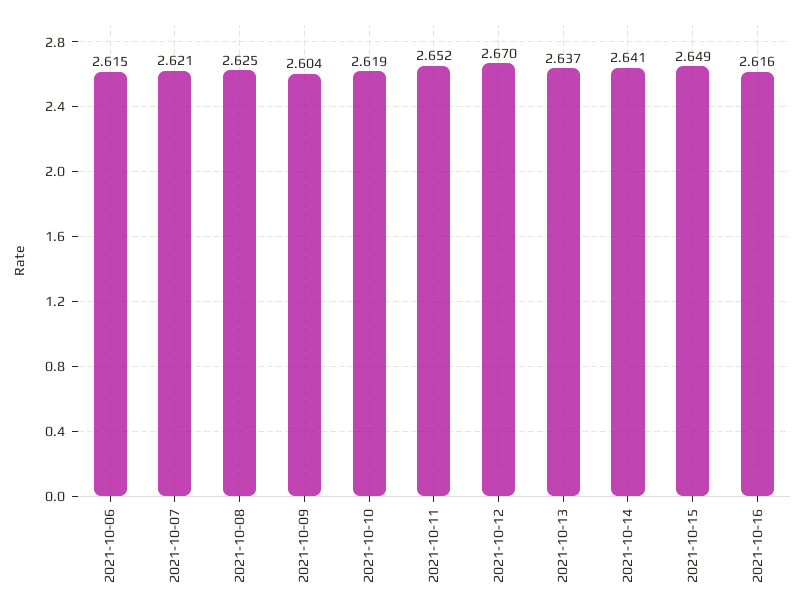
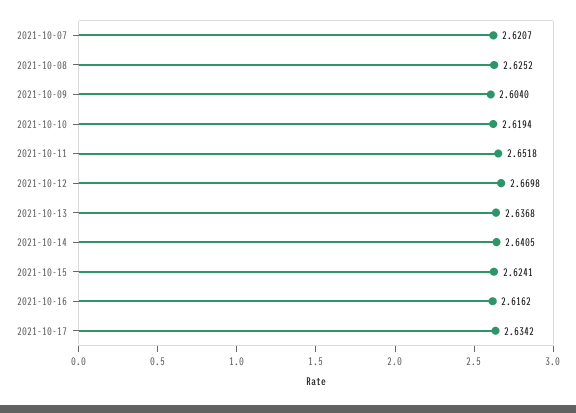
2021-10-06: 2.615 -> none
2021-10-15: 2.649 -> 2.6241
2021-10-17: none -> 2.6342

